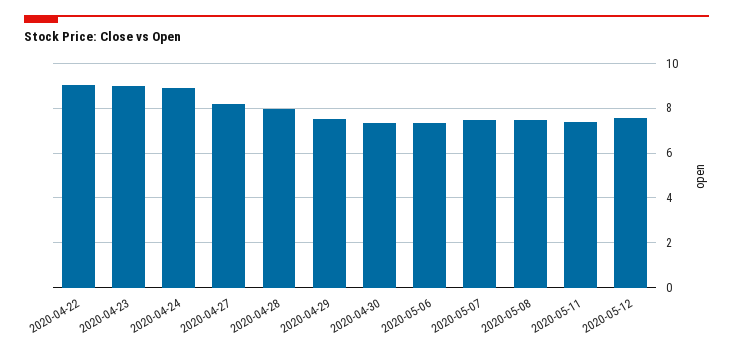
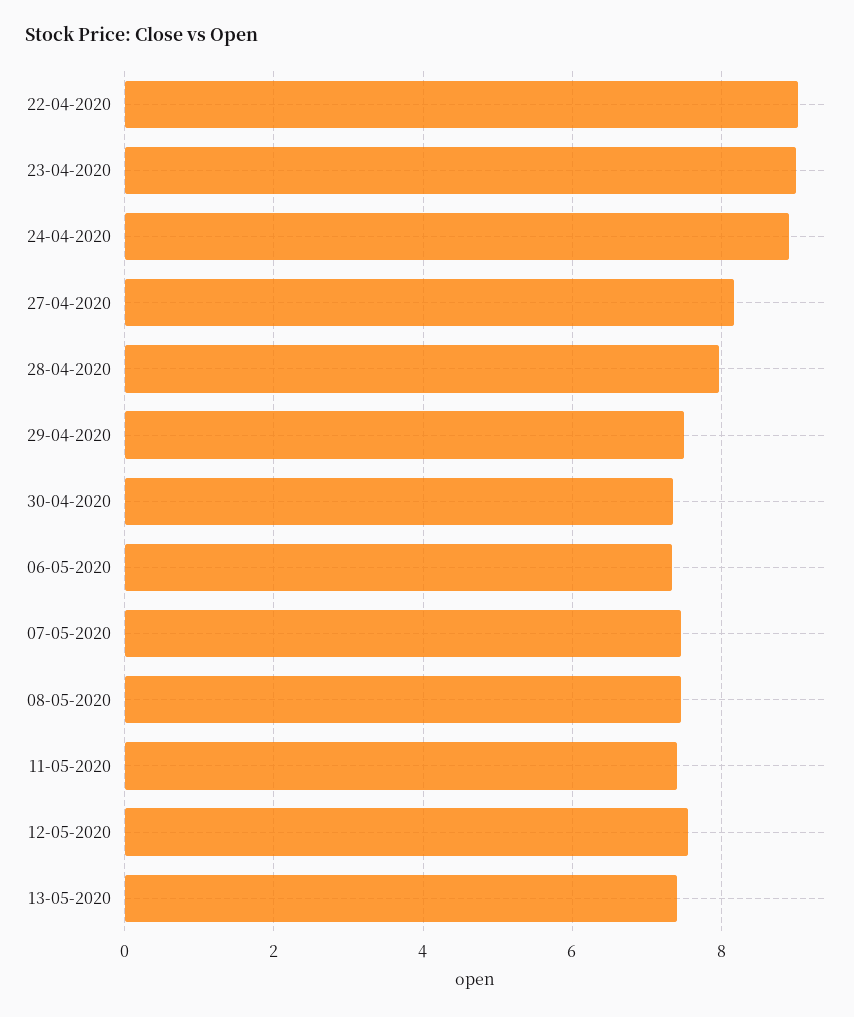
13-05-2020: none -> 7.4

